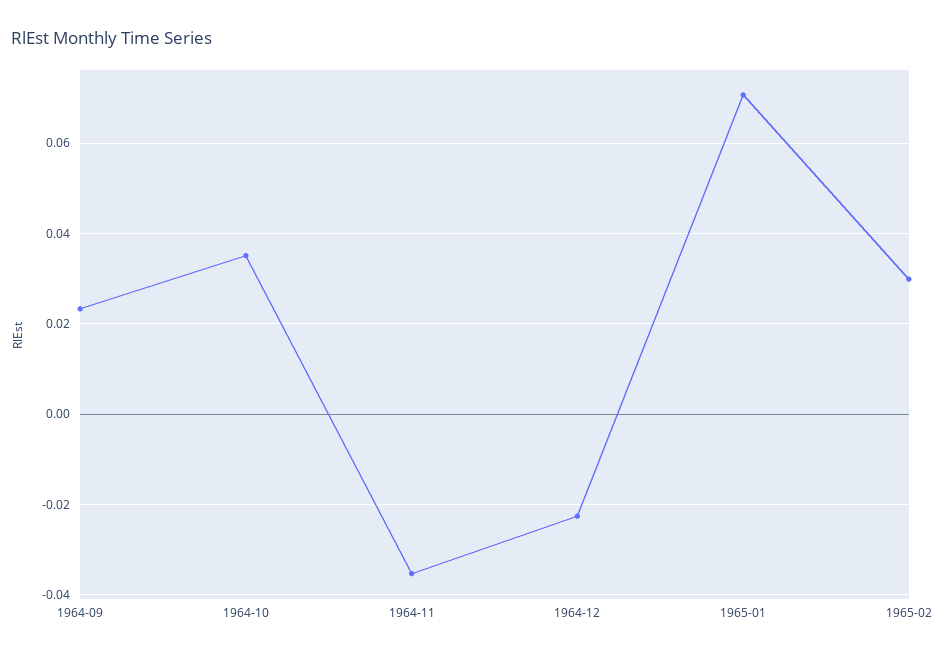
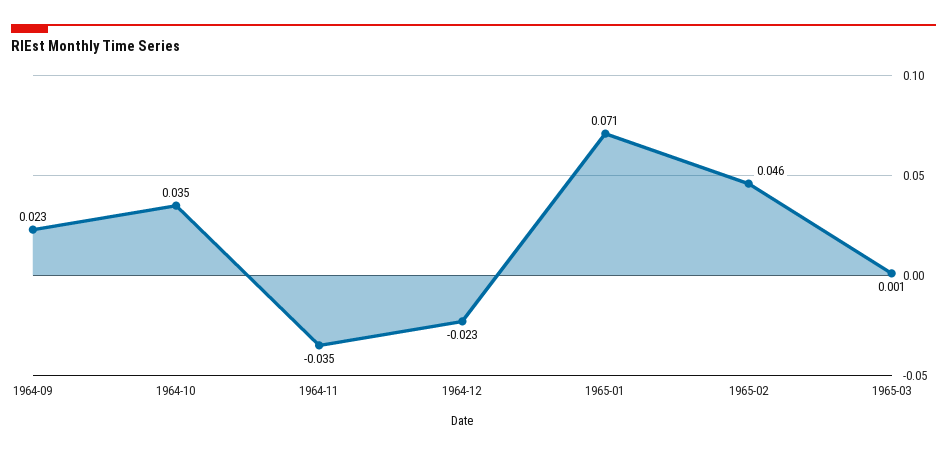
1965-02: 0.03 -> 0.046
1965-03: none -> 0.001

